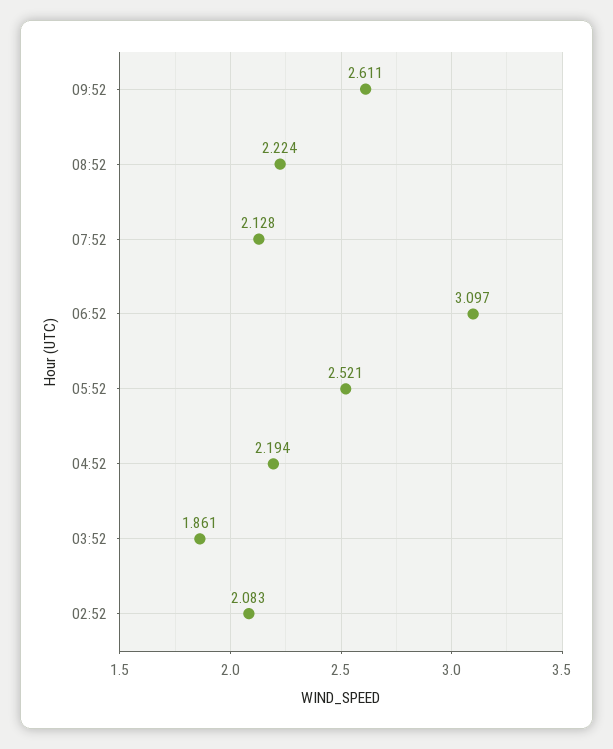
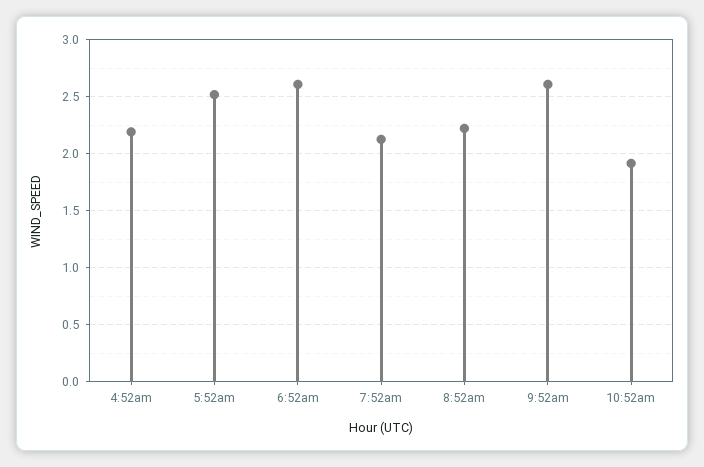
06:52: 3.097 -> 2.6
03:52: 1.861 -> none
02:52: 2.083 -> none
10:52am: none -> 1.9

